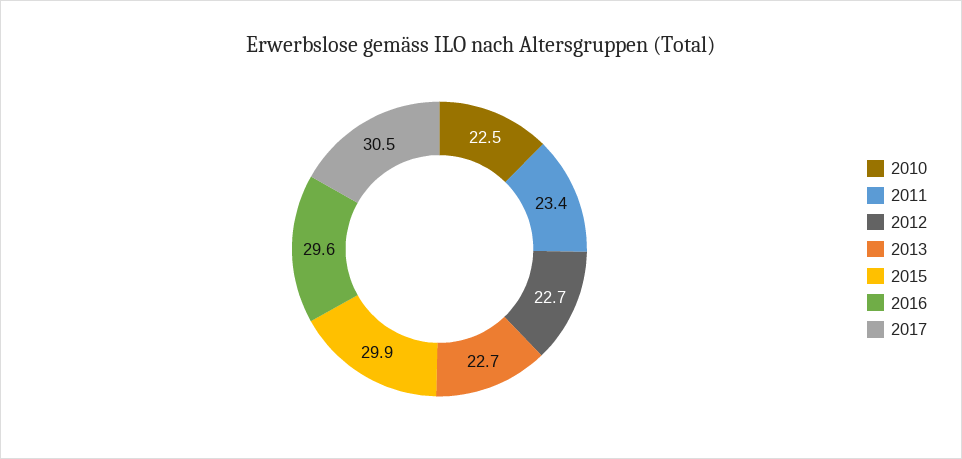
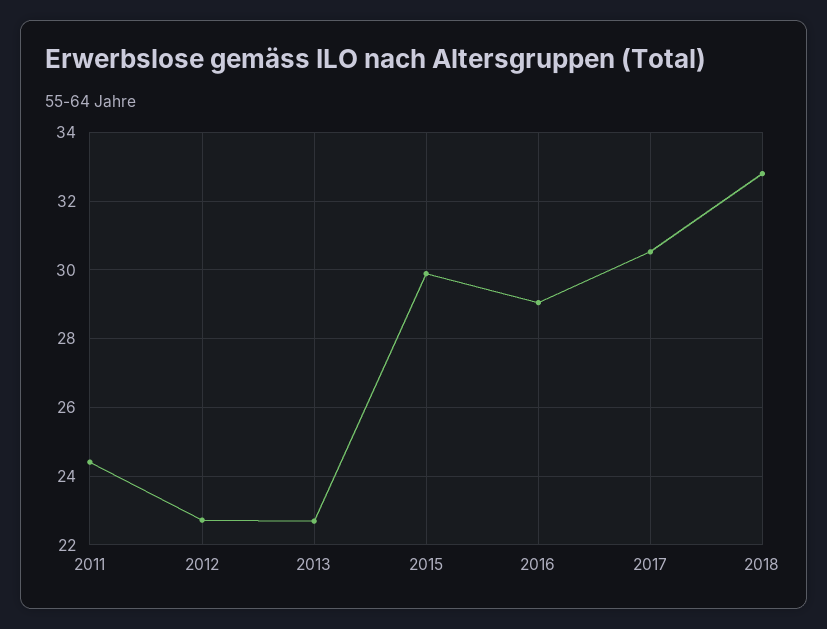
2010: 22.5 -> none
2011: 23.4 -> 24.4
2016: 29.6 -> 29
2018: none -> 32.8

